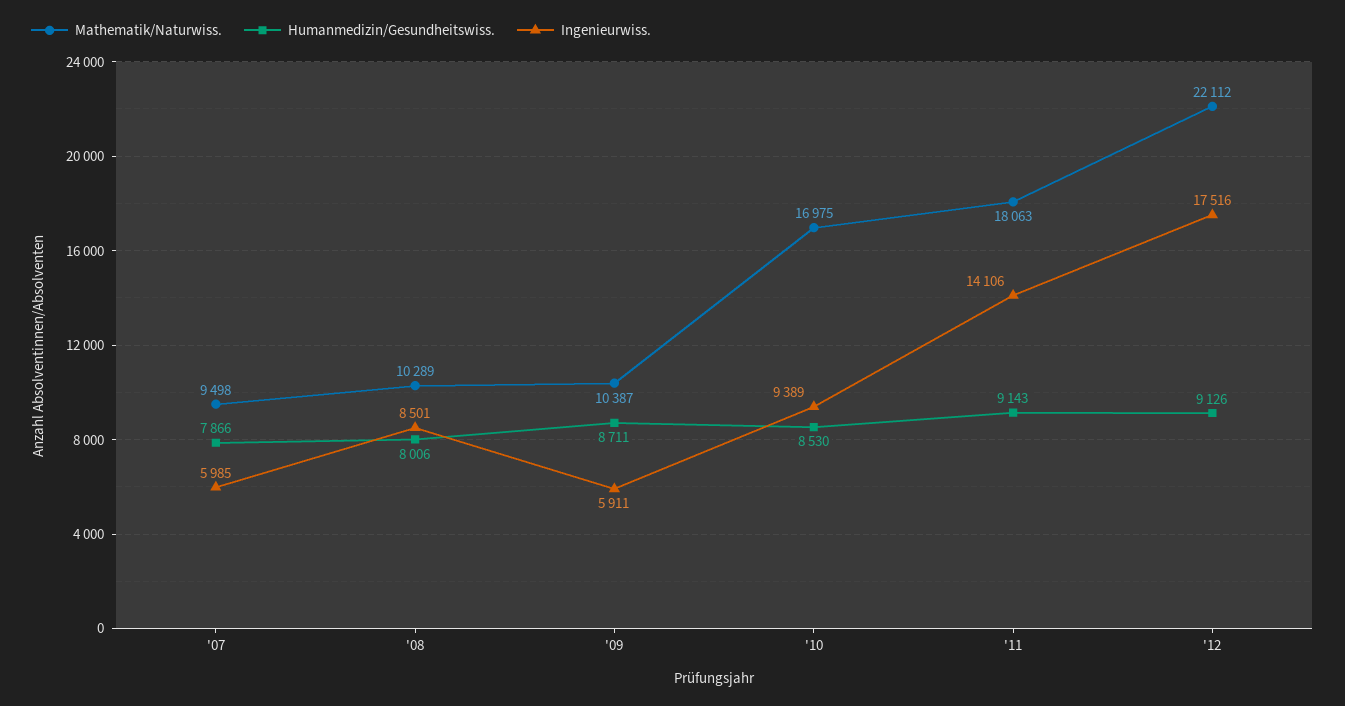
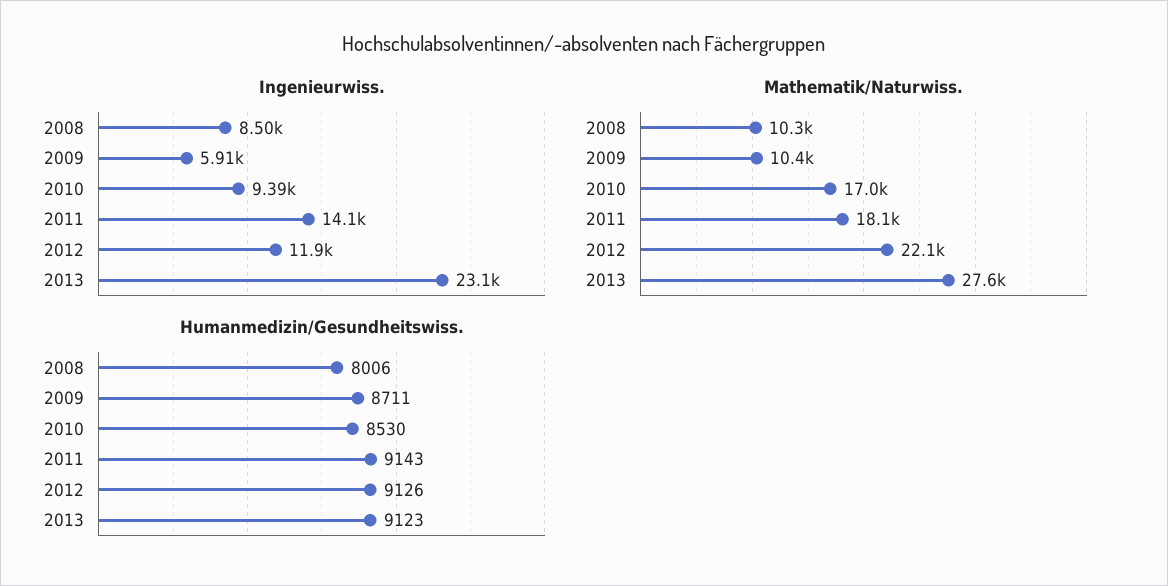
Mathematik/Naturwiss., '07: 9498 -> none
Humanmedizin/Gesundheitswiss., '07: 7866 -> none
Ingenieurwiss., '07: 5985 -> none
Ingenieurwiss., '12: 17516 -> 11900
Ingenieurwiss., 2013: none -> 23100
Mathematik/Naturwiss., 2013: none -> 27600
Humanmedizin/Gesundheitswiss., 2013: none -> 9123

